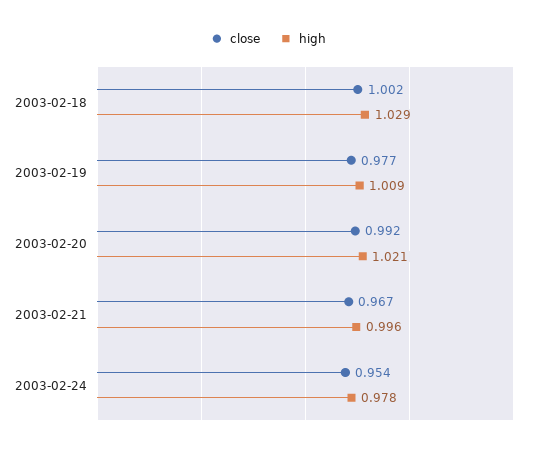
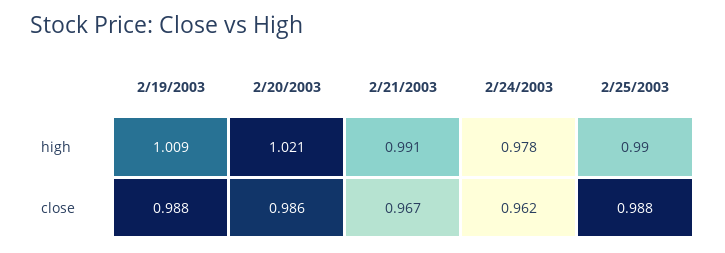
close, 2003-02-18: 1.002 -> none
high, 2003-02-18: 1.029 -> none
close, 2003-02-19: 0.977 -> 0.988
close, 2003-02-20: 0.992 -> 0.986
high, 2003-02-21: 0.996 -> 0.991
close, 2003-02-24: 0.954 -> 0.962
high, 2/25/2003: none -> 0.99
close, 2/25/2003: none -> 0.988

